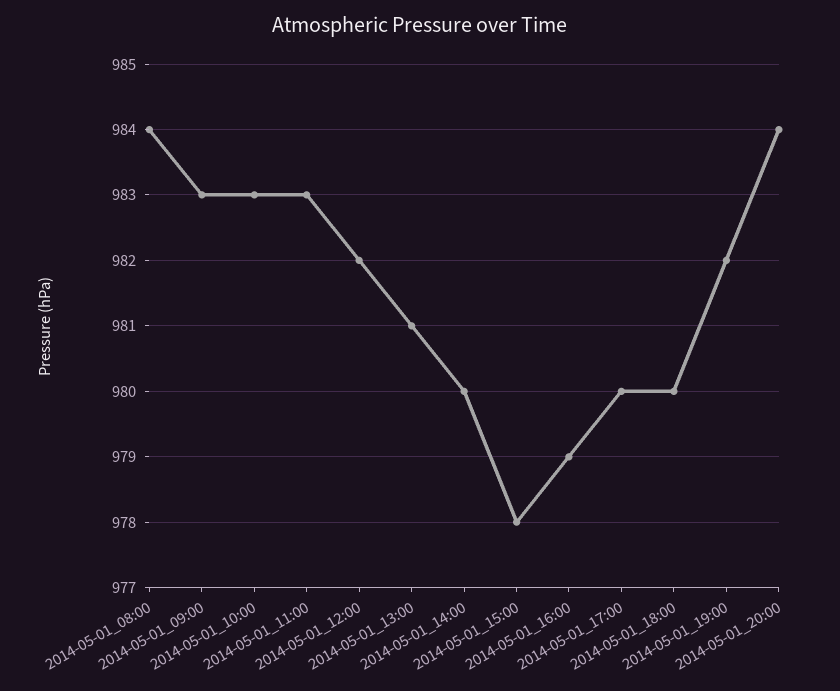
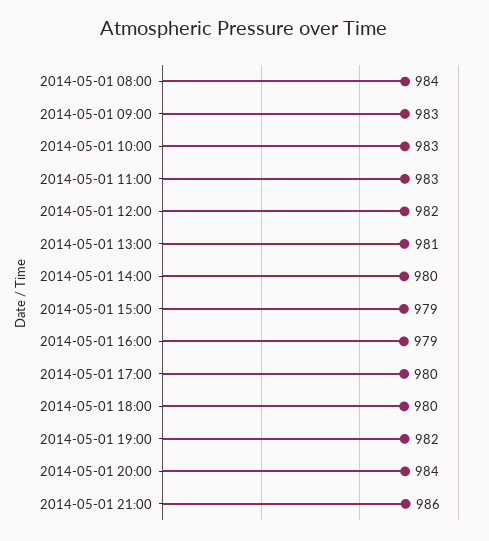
2014-05-01_15:00: 978 -> 979
2014-05-01 21:00: none -> 986

